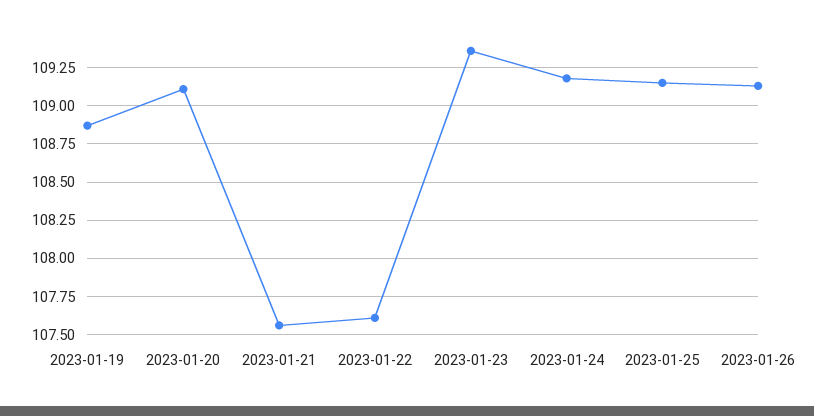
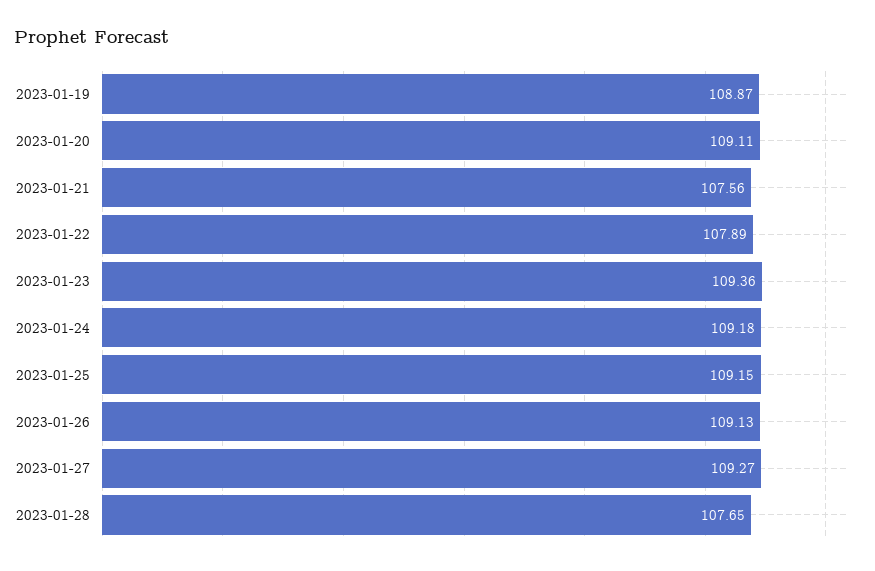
2023-01-22: 107.6 -> 107.89
2023-01-27: none -> 109.27
2023-01-28: none -> 107.65

